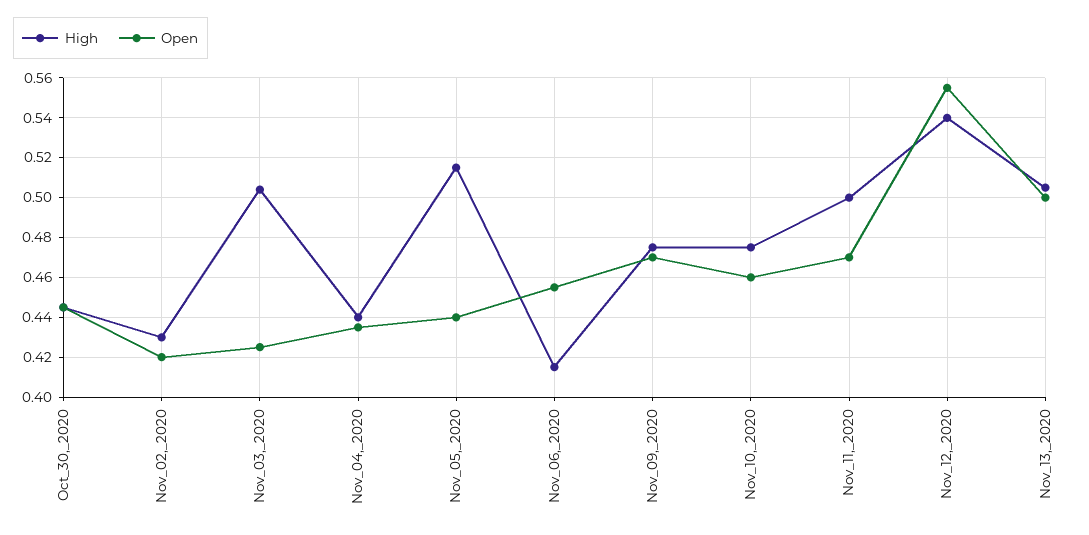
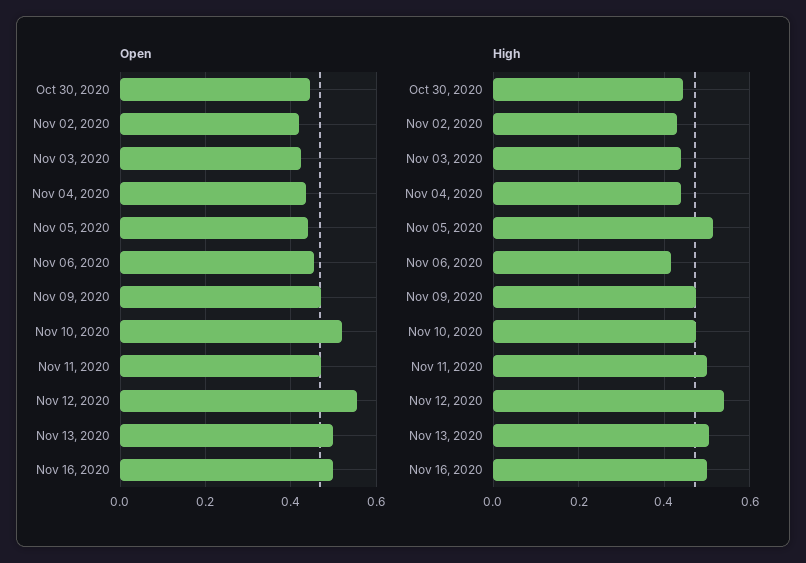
High, Nov_03,_2020: 0.505 -> 0.44
Open, Nov_10,_2020: 0.46 -> 0.52
Open, Nov 16, 2020: none -> 0.5
High, Nov 16, 2020: none -> 0.5

